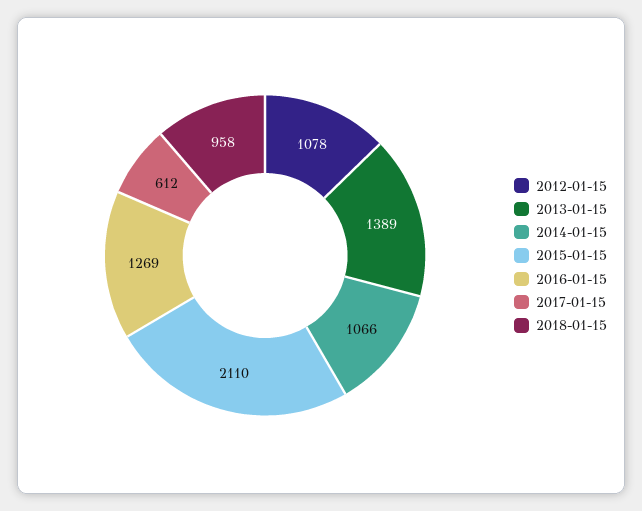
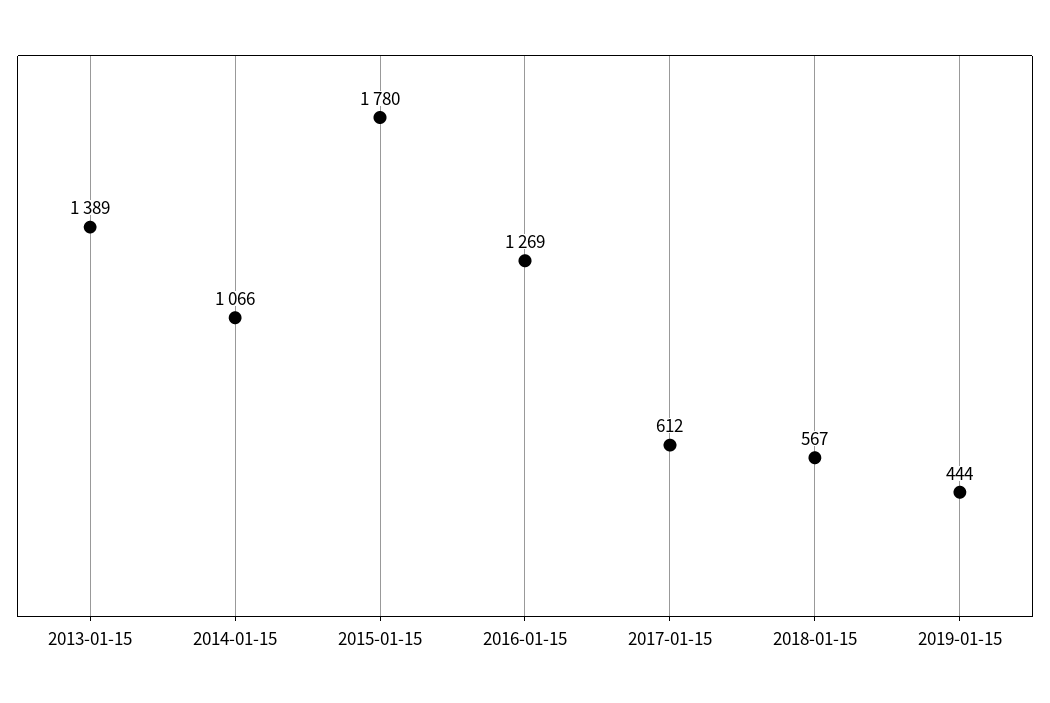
2012-01-15: 1078 -> none
2015-01-15: 2110 -> 1780
2018-01-15: 958 -> 567
2019-01-15: none -> 444

